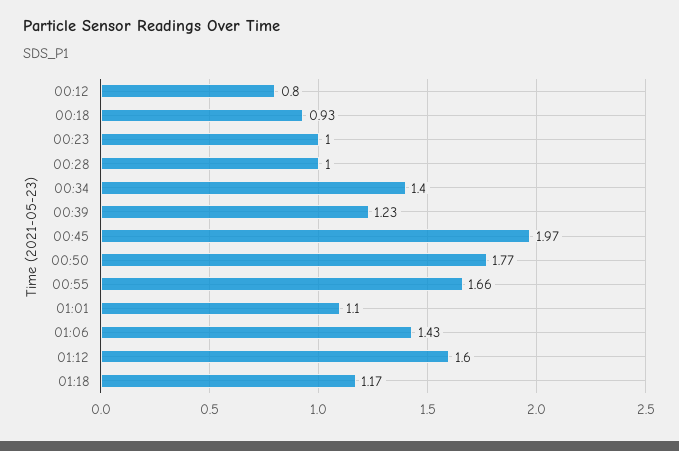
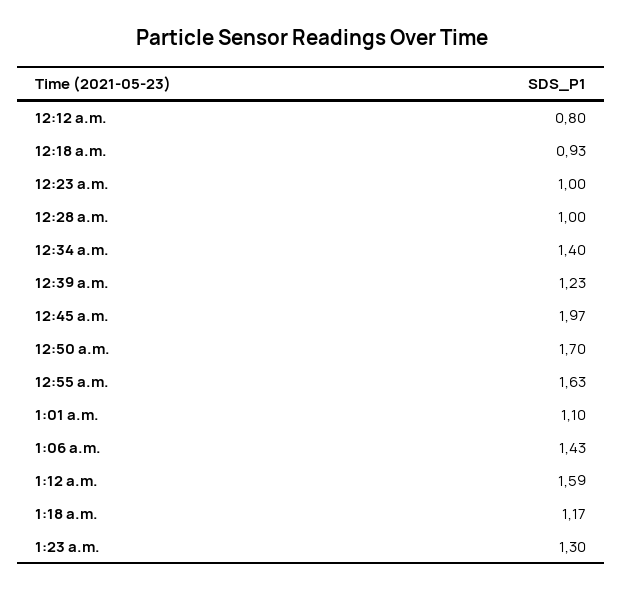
00:50: 1.77 -> 1.7
00:55: 1.66 -> 1.63
01:12: 1.6 -> 1.59
1:23 a.m.: none -> 1.3

